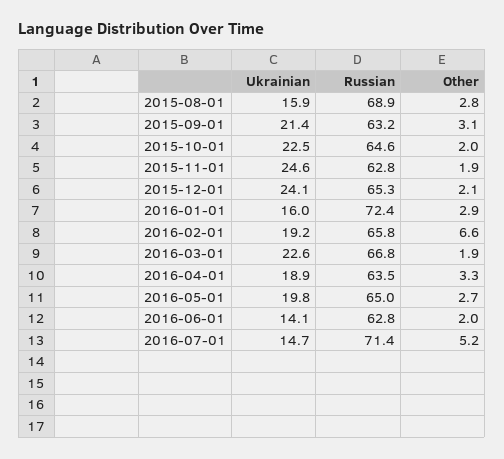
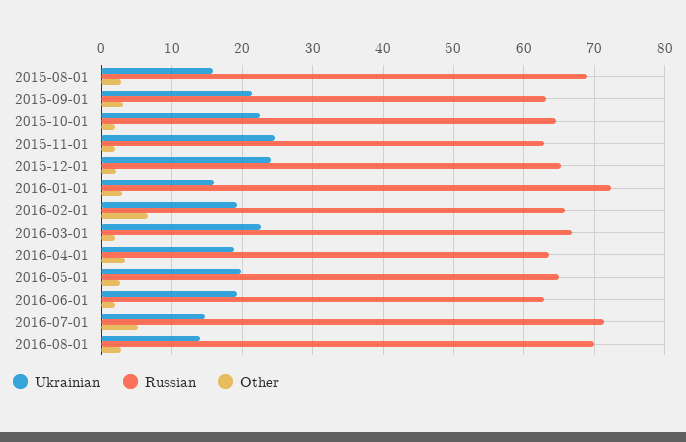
Ukrainian, 2016-06-01: 14.1 -> 19
Ukrainian, 2016-08-01: none -> 14
Russian, 2016-08-01: none -> 70
Other, 2016-08-01: none -> 3

